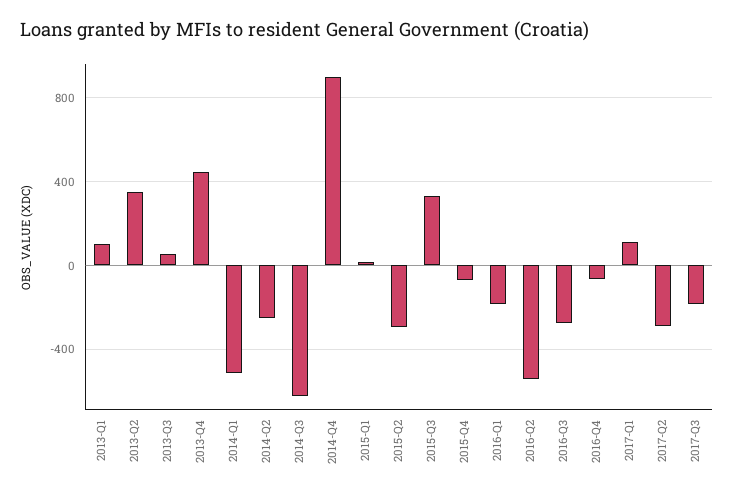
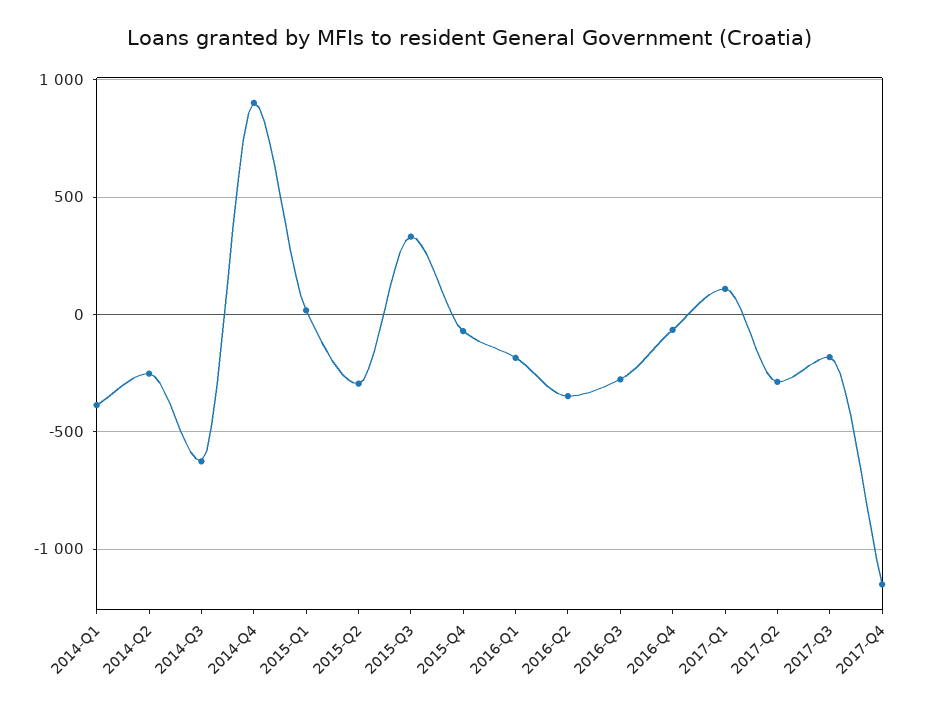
2013-Q1: 100 -> none
2013-Q2: 350 -> none
2013-Q3: 50 -> none
2013-Q4: 450 -> none
2014-Q1: -500 -> -400
2016-Q2: -550 -> -350
2017-Q4: none -> -1150

